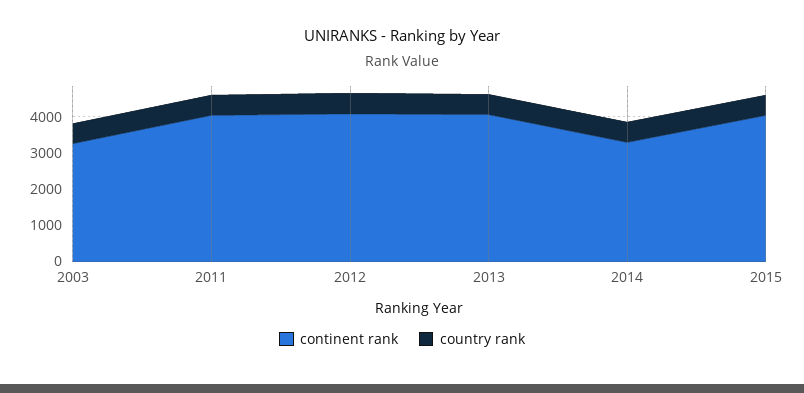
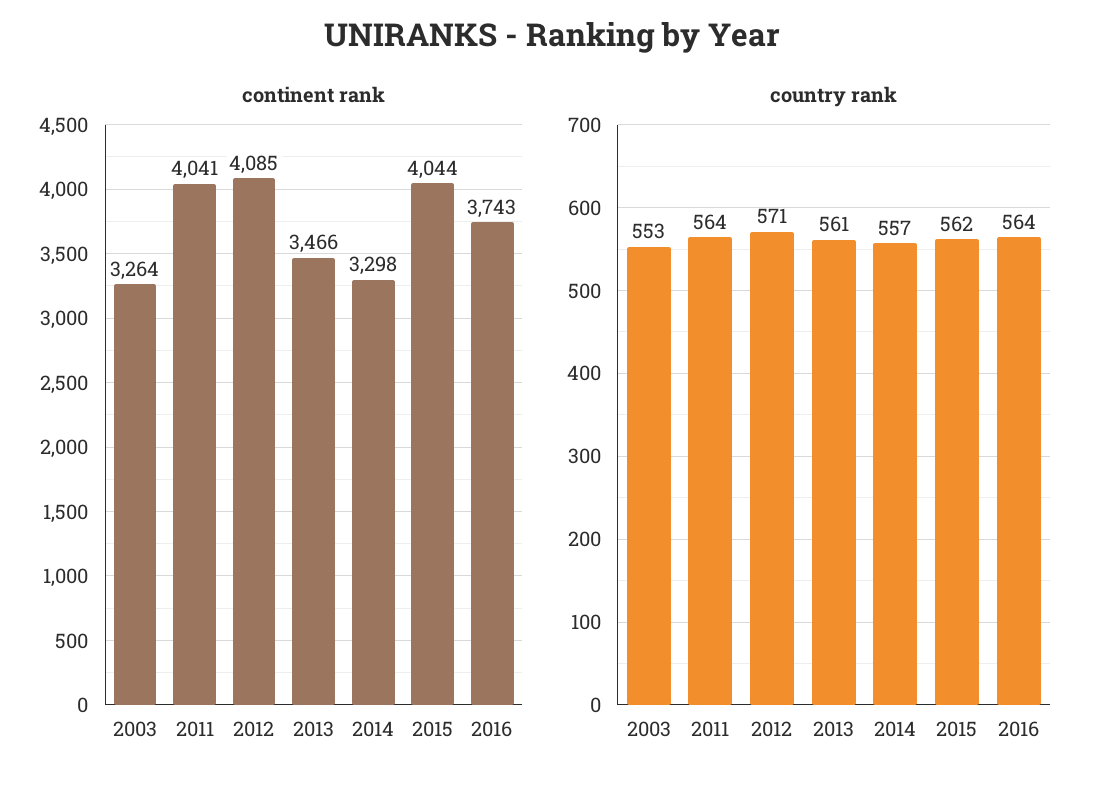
continent rank, 2013: 4000 -> 3466
continent rank, 2016: none -> 3743
country rank, 2016: none -> 564

